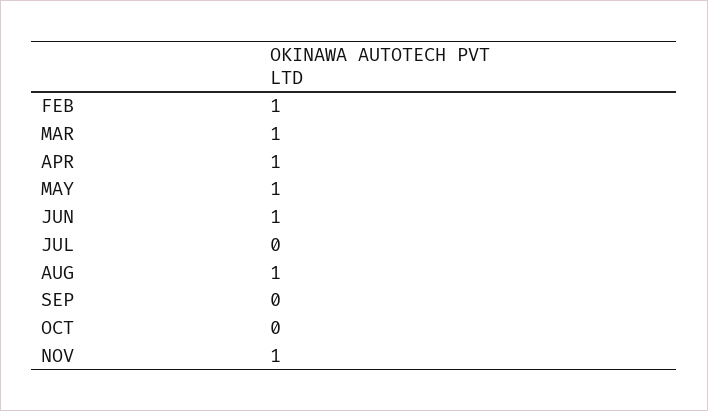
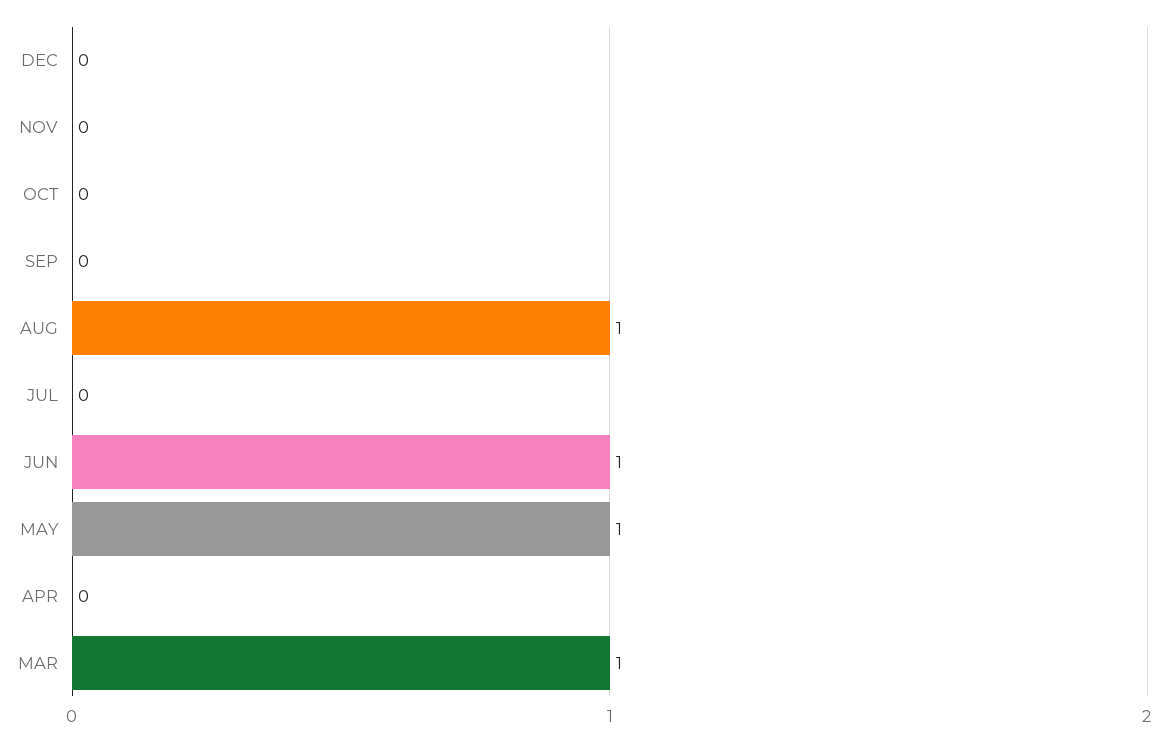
FEB: 1 -> none
APR: 1 -> 0
NOV: 1 -> 0
DEC: none -> 0

